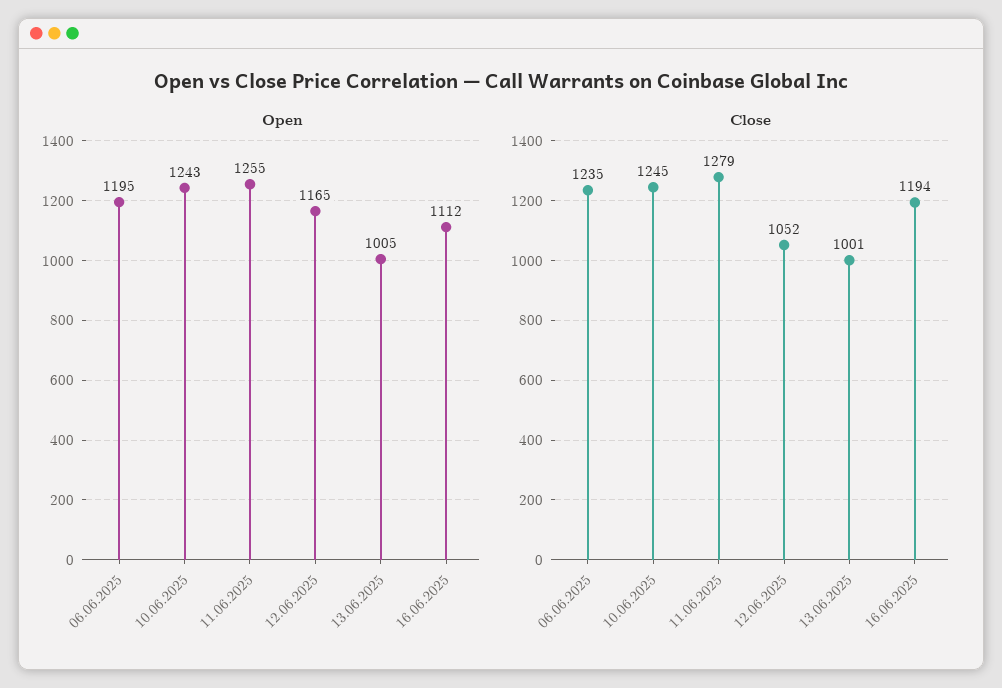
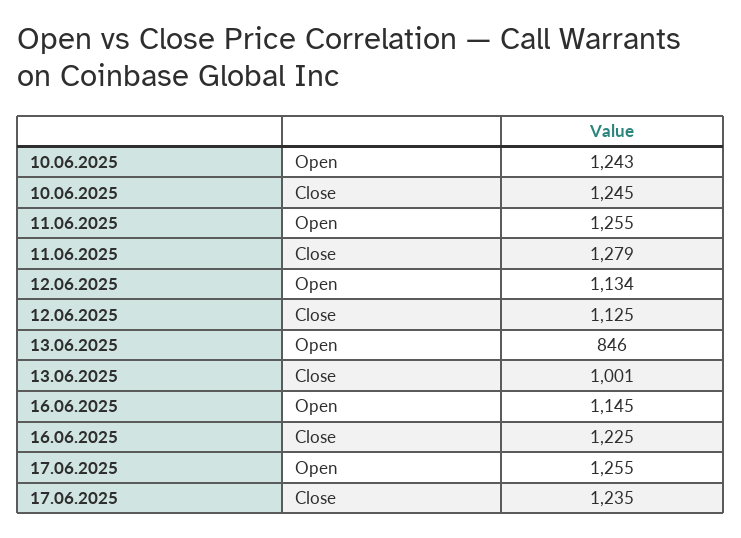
Open, 06.06.2025: 1195 -> none
Open, 12.06.2025: 1165 -> 1134
Open, 13.06.2025: 1005 -> 846
Open, 16.06.2025: 1112 -> 1145
Close, 06.06.2025: 1235 -> none
Close, 12.06.2025: 1052 -> 1125
Close, 16.06.2025: 1194 -> 1225
Open, 17.06.2025: none -> 1255
Close, 17.06.2025: none -> 1235

